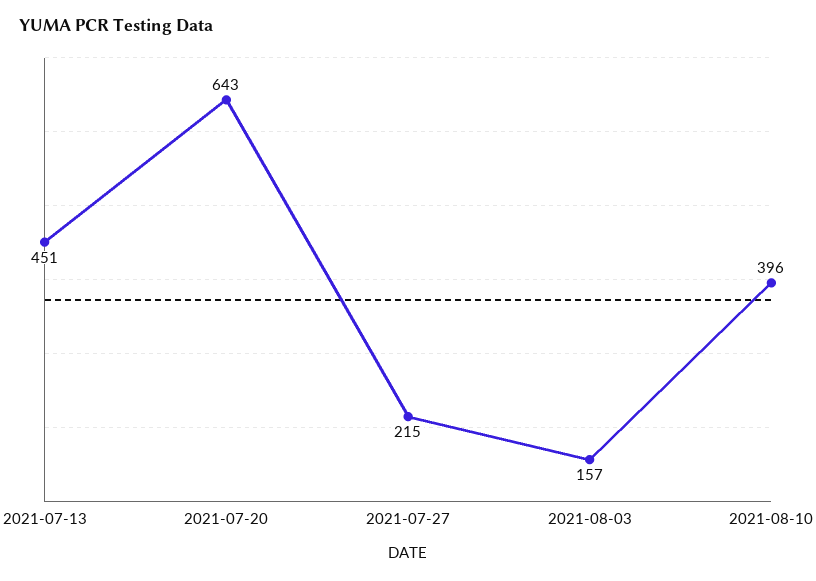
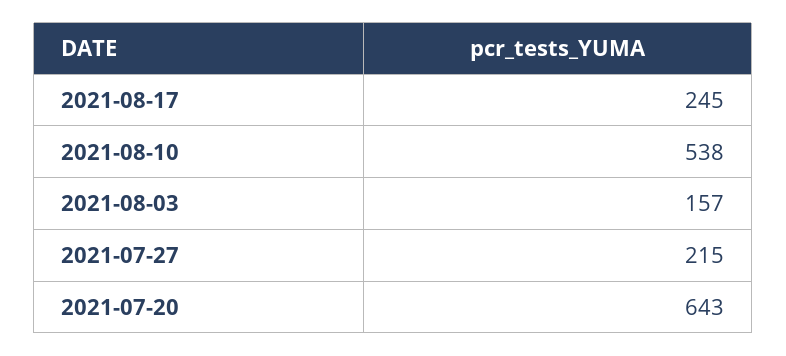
2021-07-13: 451 -> none
2021-08-10: 396 -> 538
2021-08-17: none -> 245

